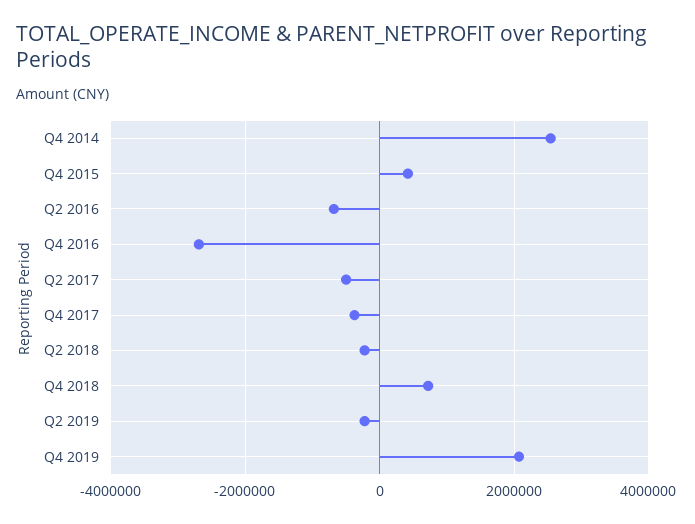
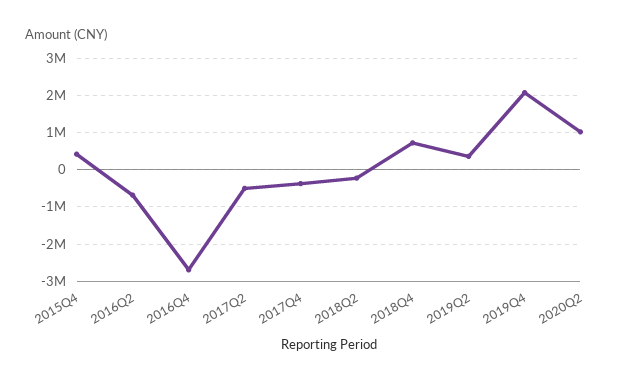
Q4 2014: 2600000 -> none
Q2 2019: -200000 -> 400000
2020Q2: none -> 1000000

